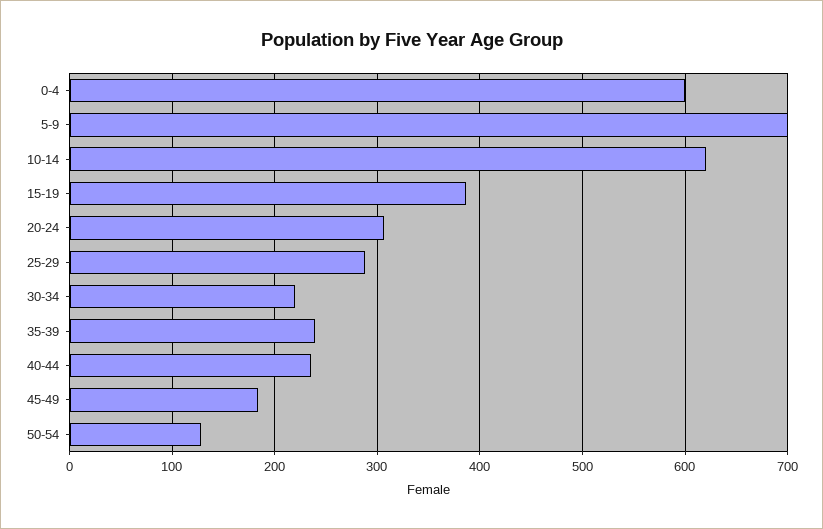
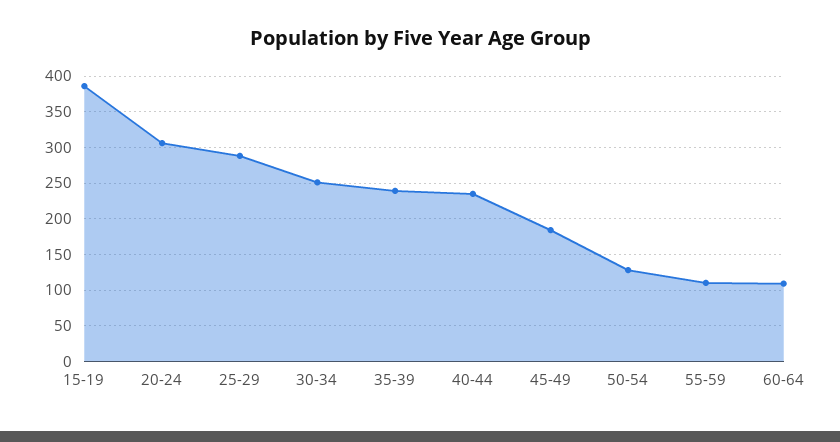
0-4: 600 -> none
5-9: 700 -> none
10-14: 620 -> none
30-34: 220 -> 250
55-59: none -> 110
60-64: none -> 110

